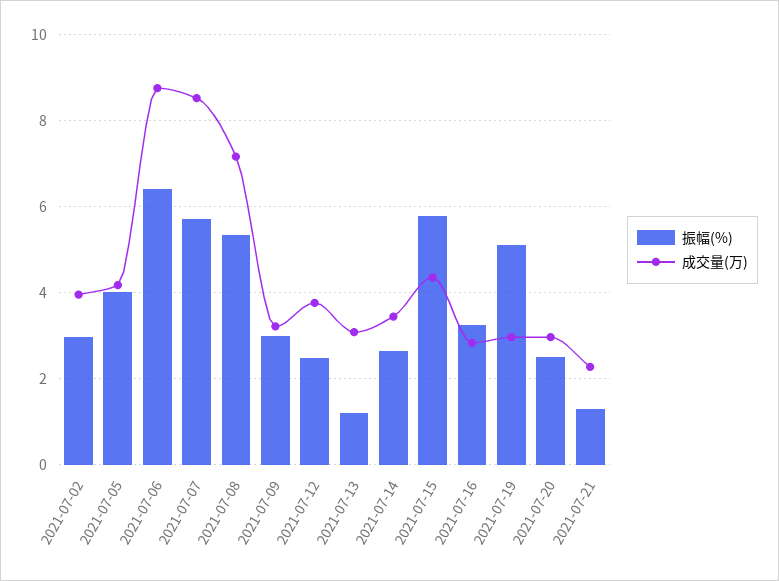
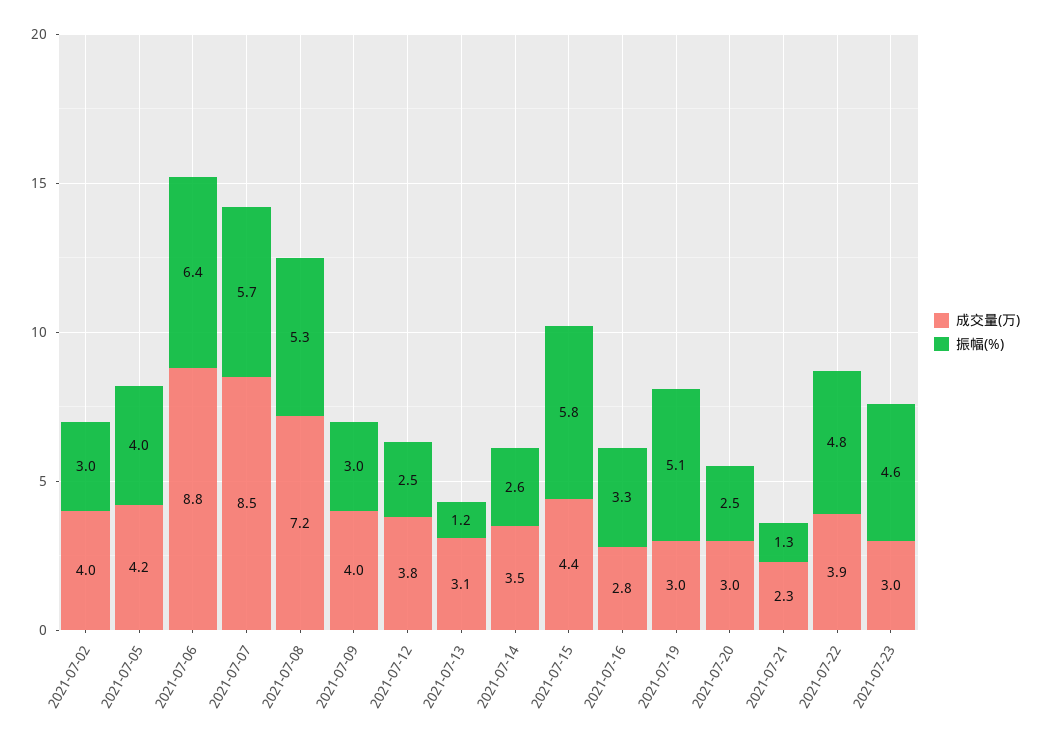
成交量(万), 2021-07-09: 3.2 -> 4
成交量(万), 2021-07-22: none -> 3.9
振幅(%), 2021-07-22: none -> 4.8
成交量(万), 2021-07-23: none -> 3
振幅(%), 2021-07-23: none -> 4.6

